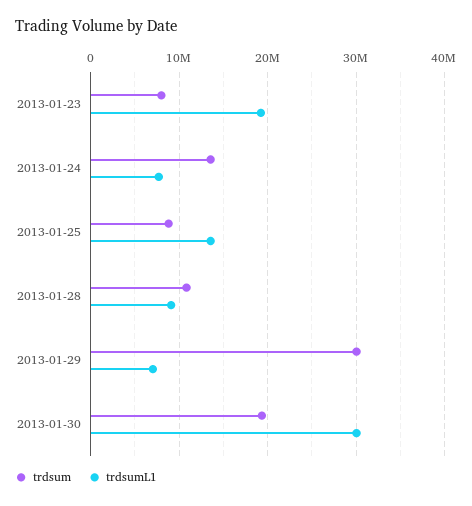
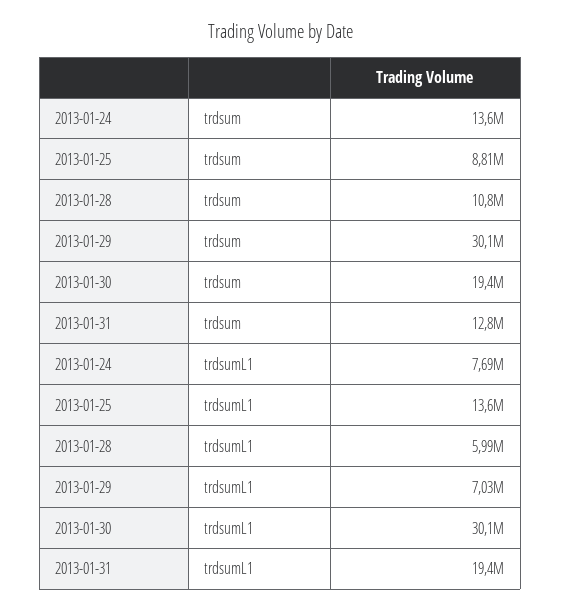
trdsum, 2013-01-23: 8000000 -> none
trdsumL1, 2013-01-23: 19000000 -> none
trdsumL1, 2013-01-28: 9000000 -> 5990000
trdsum, 2013-01-31: none -> 12800000
trdsumL1, 2013-01-31: none -> 19400000

